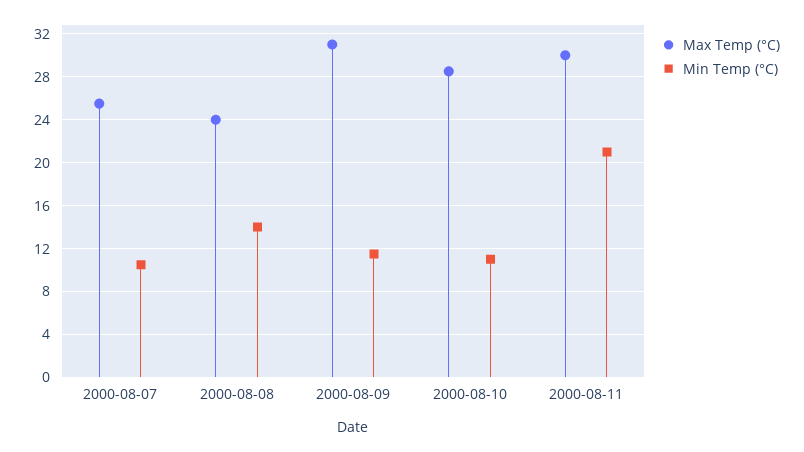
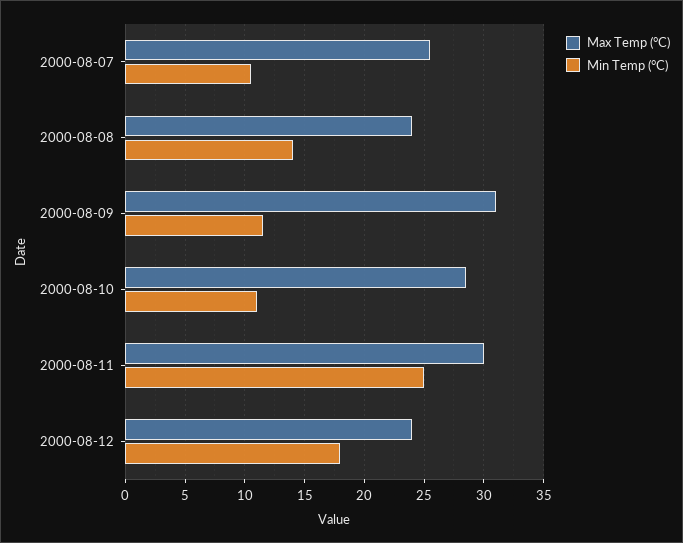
Min Temp (°C), 2000-08-11: 21 -> 25
Max Temp (°C), 2000-08-12: none -> 24
Min Temp (°C), 2000-08-12: none -> 18

